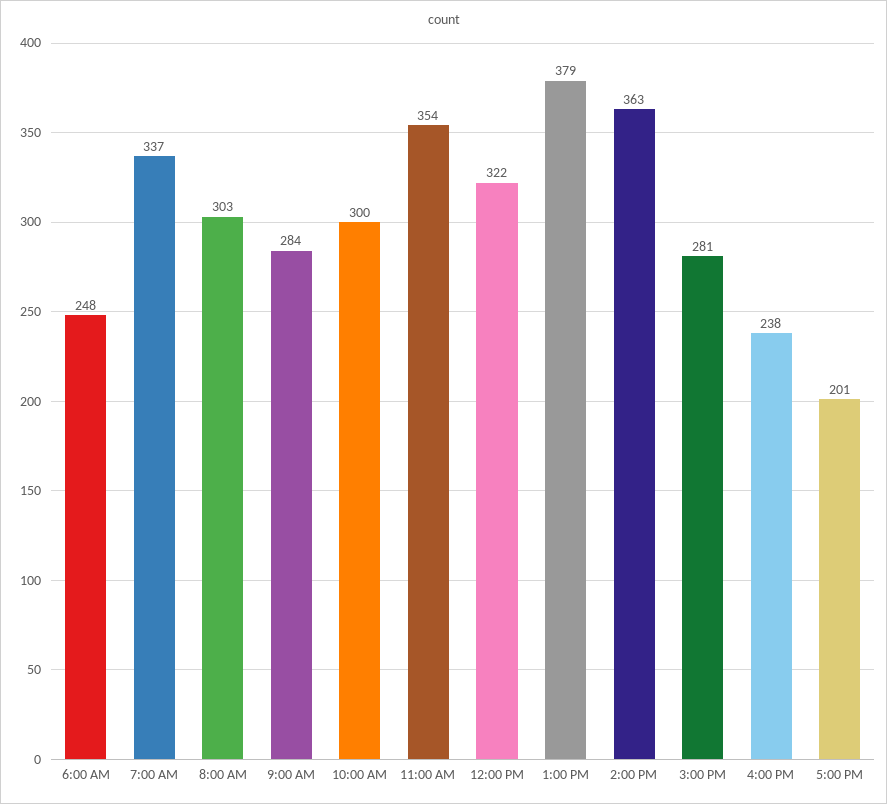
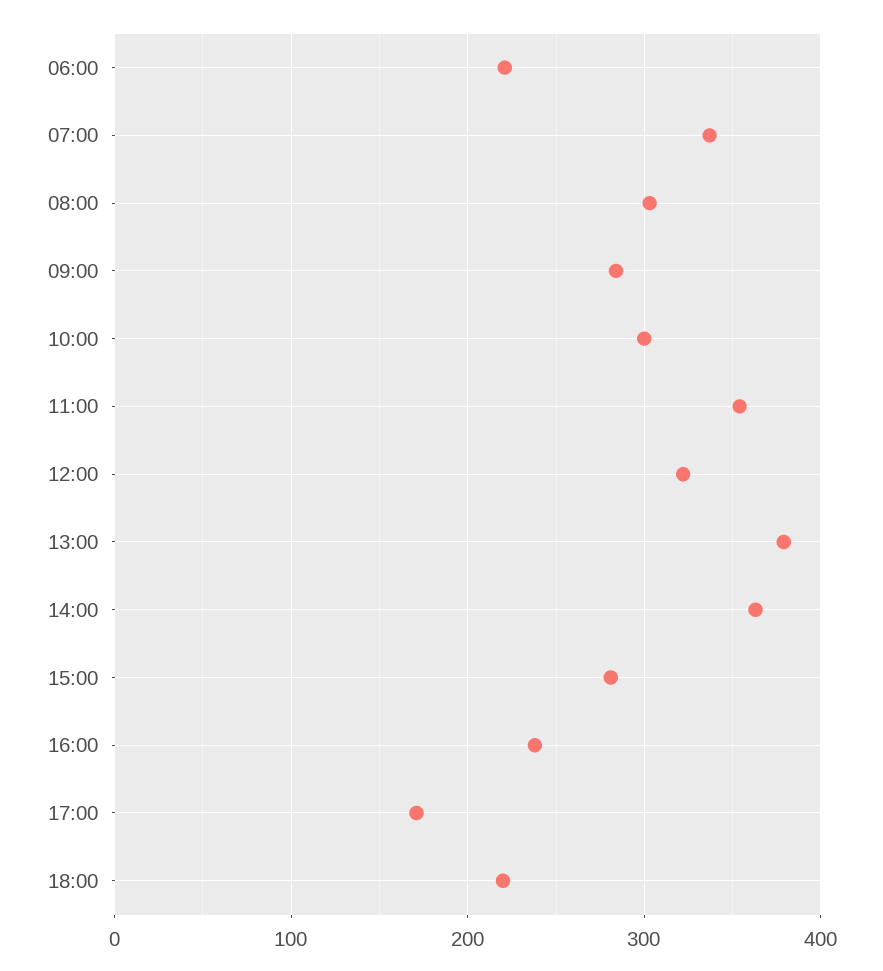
6:00 AM: 248 -> 220
5:00 PM: 201 -> 170
18:00: none -> 220

